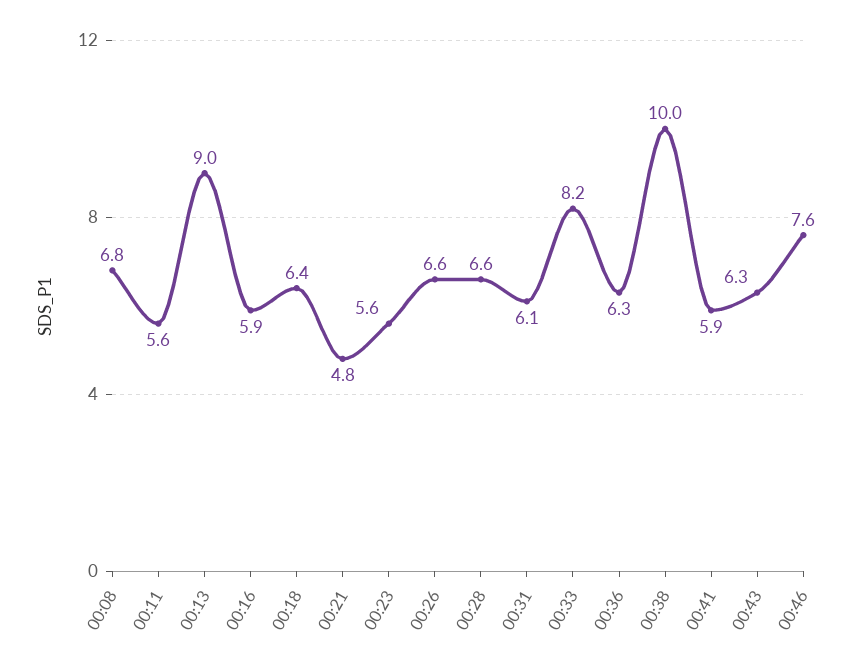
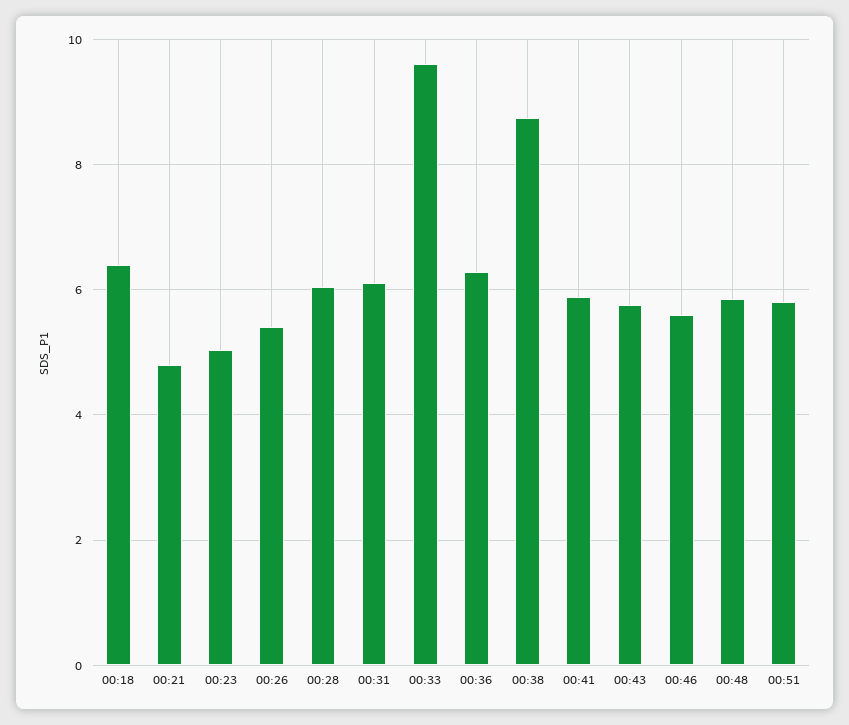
00:08: 6.8 -> none
00:11: 5.6 -> none
00:13: 9 -> none
00:16: 5.9 -> none
00:23: 5.6 -> 5
00:26: 6.6 -> 5.4
00:28: 6.6 -> 6
00:33: 8.2 -> 9.6
00:38: 10 -> 8.8
00:43: 6.3 -> 5.8
00:46: 7.6 -> 5.6
00:48: none -> 5.8
00:51: none -> 5.8

